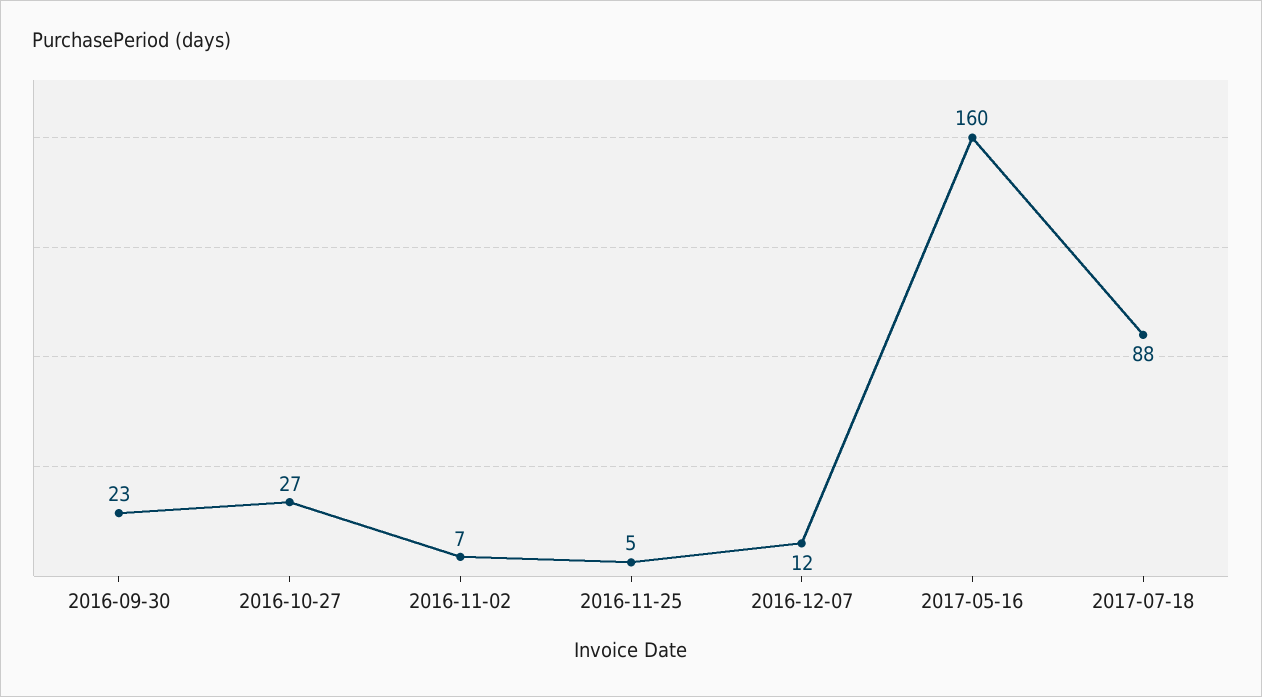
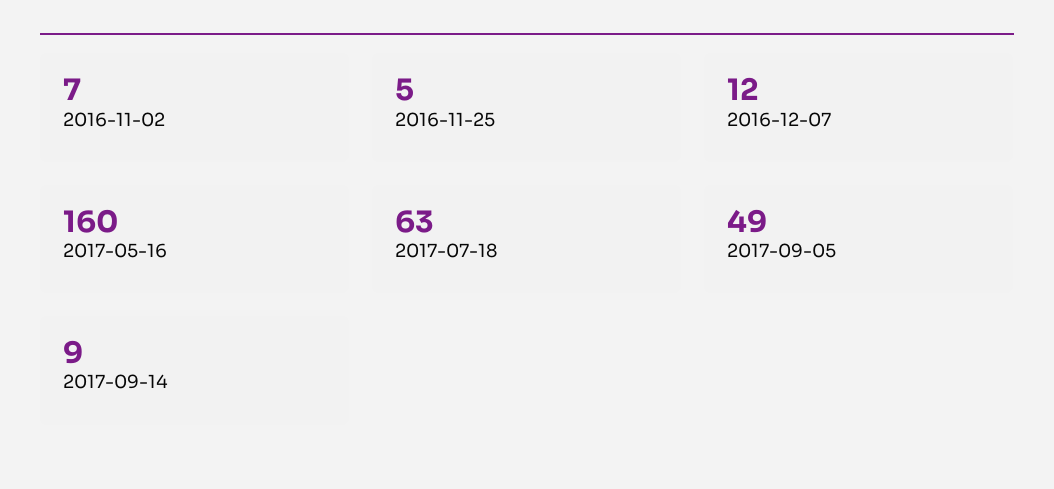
2016-09-30: 23 -> none
2016-10-27: 27 -> none
2017-07-18: 88 -> 63
2017-09-05: none -> 49
2017-09-14: none -> 9

